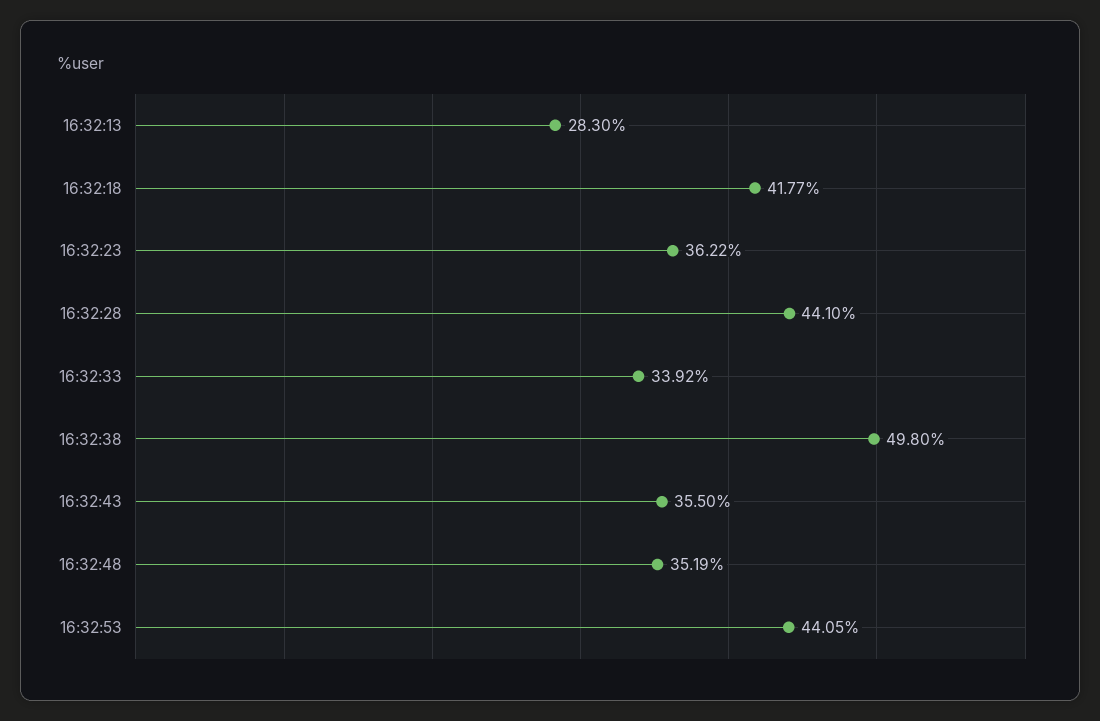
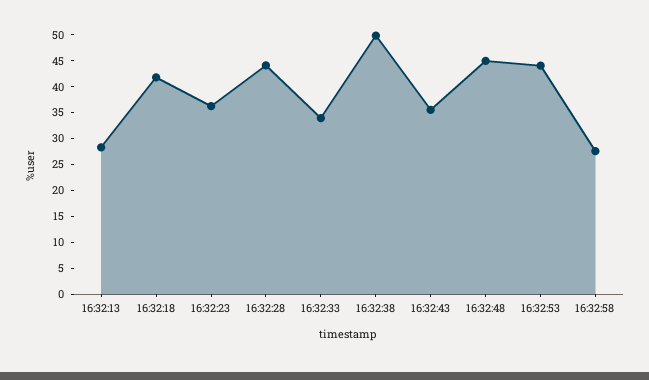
16:32:48: 35.19 -> 45
16:32:58: none -> 27.5

